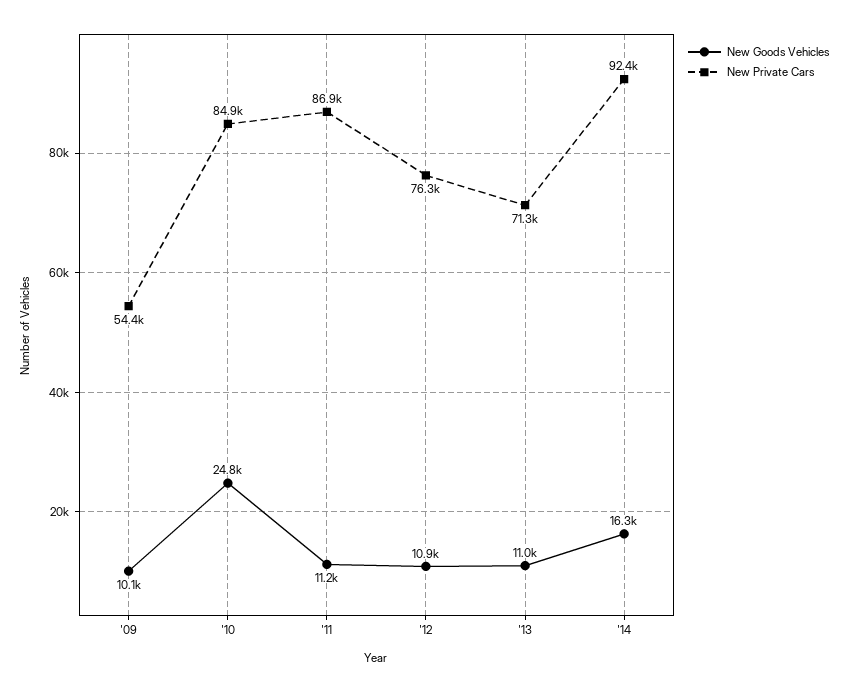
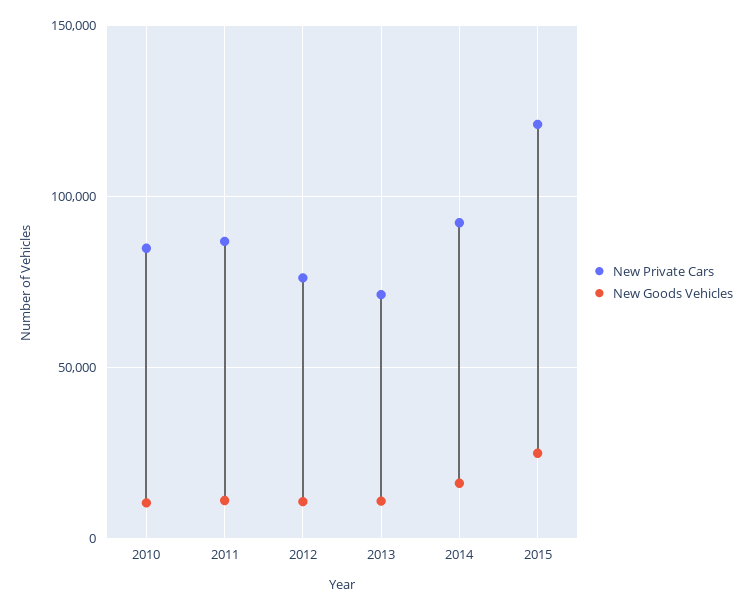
New Goods Vehicles, '09: 10100 -> none
New Private Cars, '09: 54400 -> none
New Goods Vehicles, '10: 24800 -> 10000
New Private Cars, 2015: none -> 120000
New Goods Vehicles, 2015: none -> 25000

